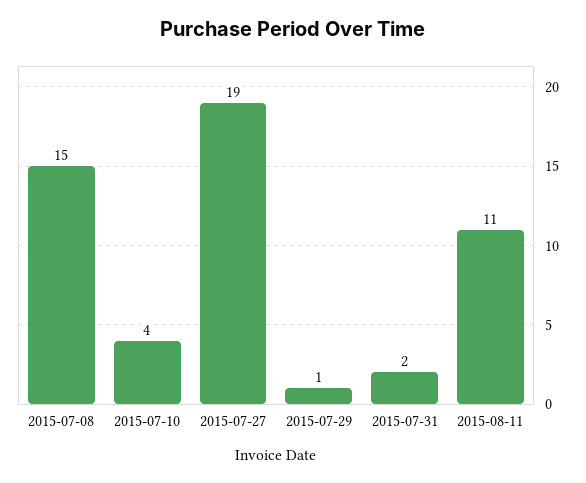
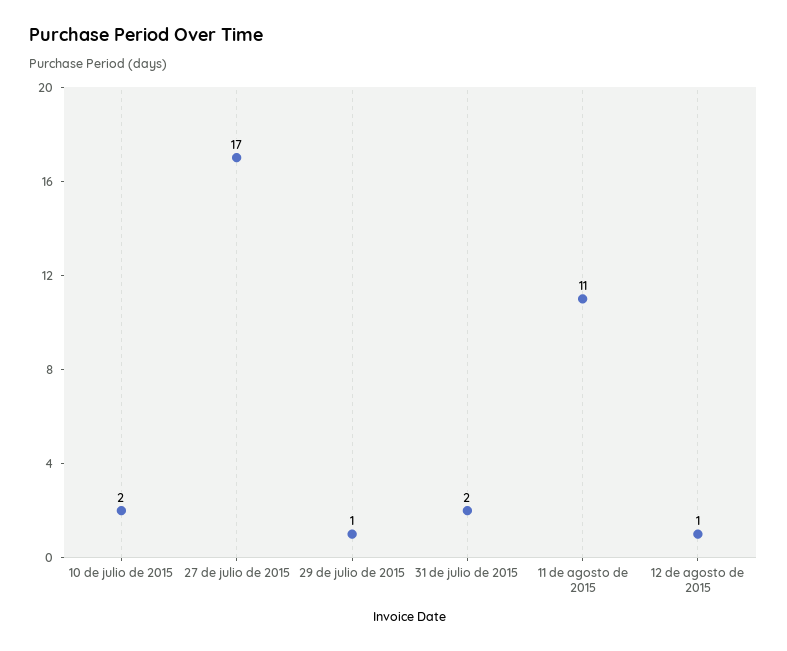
2015-07-08: 15 -> none
2015-07-10: 4 -> 2
2015-07-27: 19 -> 17
12 de agosto de 2015: none -> 1

